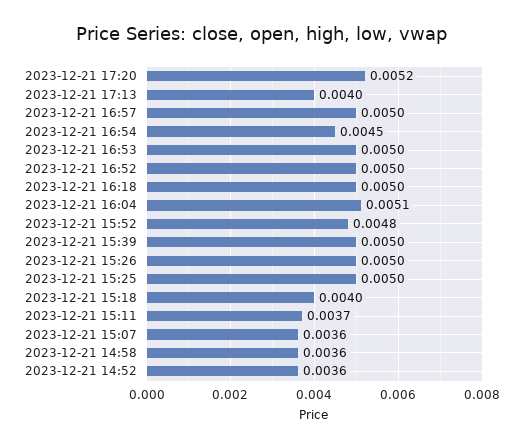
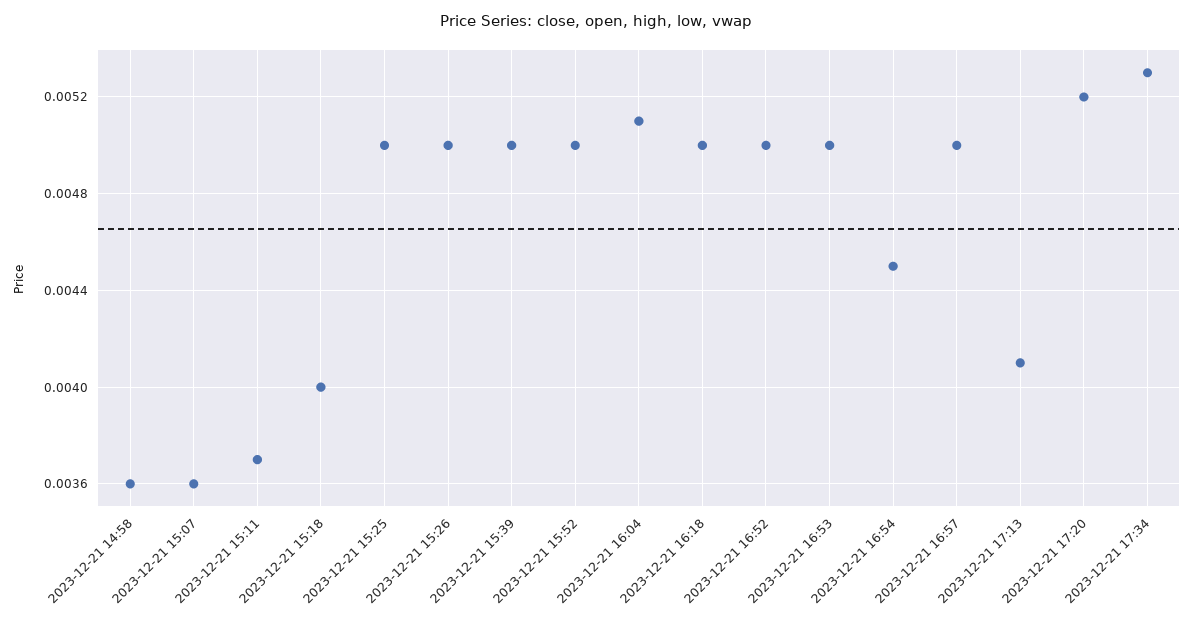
2023-12-21 17:13: 0.004 -> 0.0041
2023-12-21 15:52: 0.0048 -> 0.005
2023-12-21 14:52: 0.0036 -> none
2023-12-21 17:34: none -> 0.0053

